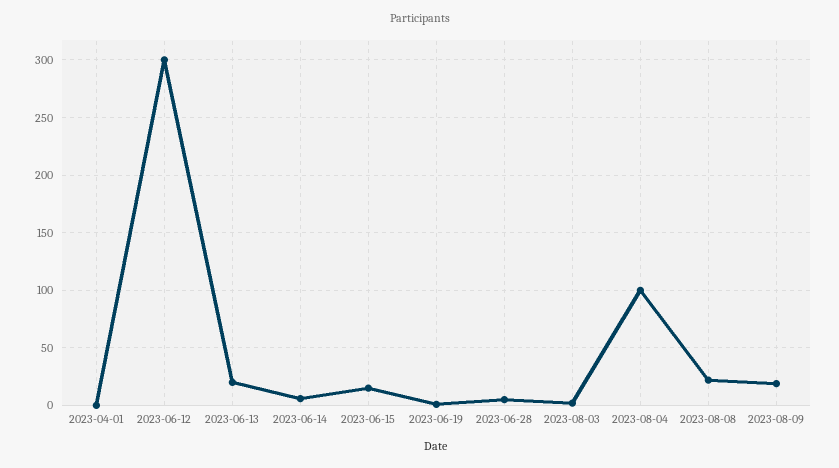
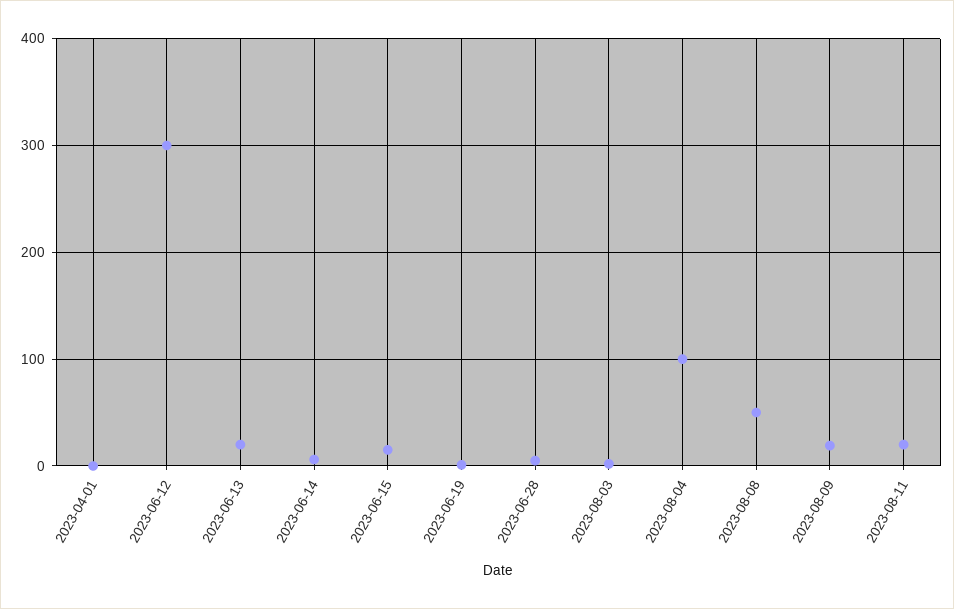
2023-08-08: 20 -> 50
2023-08-11: none -> 20

